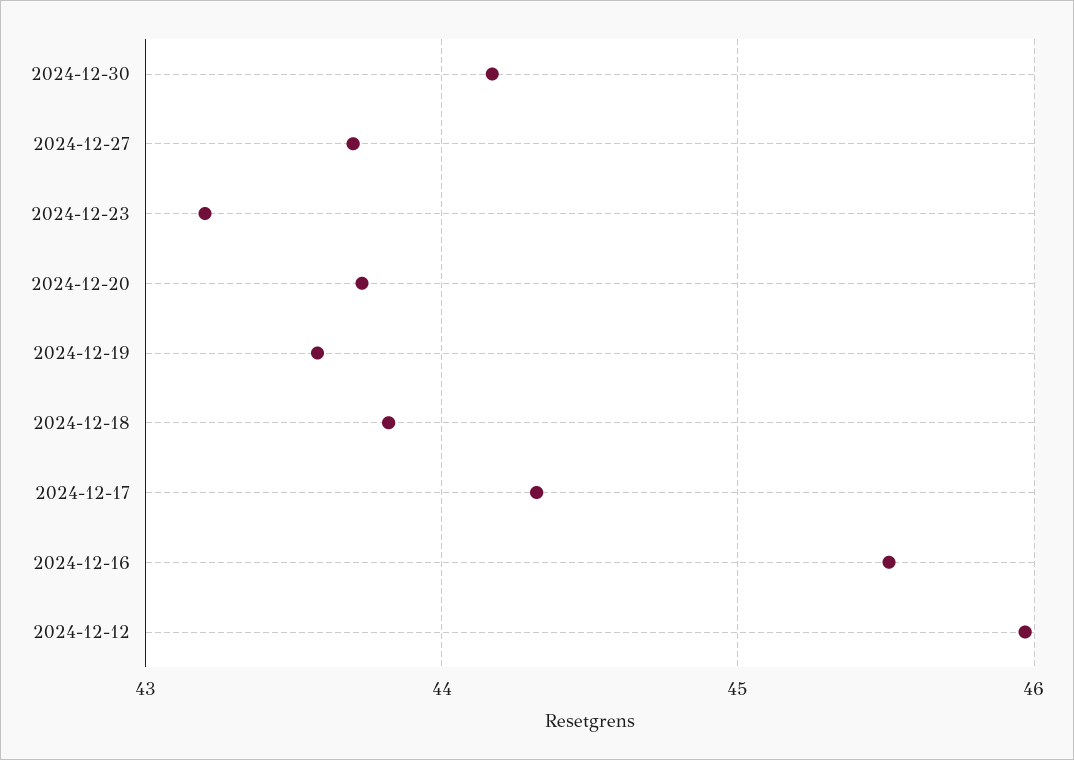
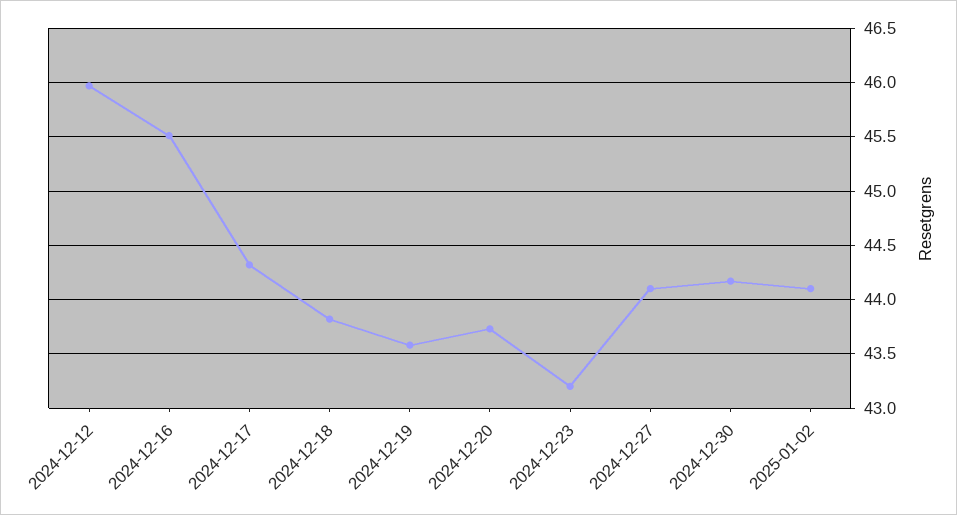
2024-12-27: 43.7 -> 44.1
2025-01-02: none -> 44.1

